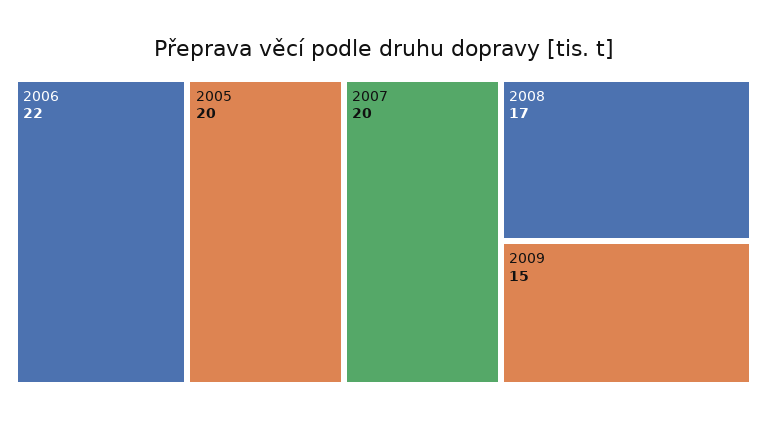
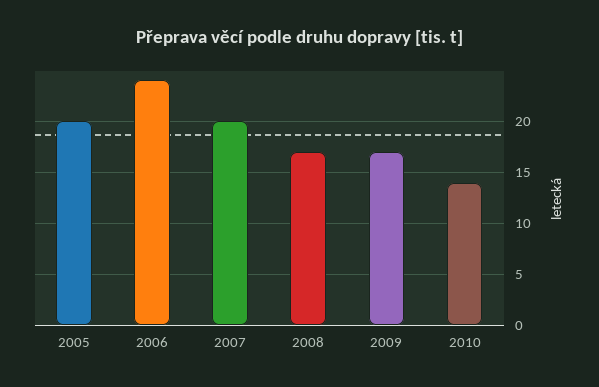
2006: 22 -> 24
2009: 15 -> 17
2010: none -> 14

